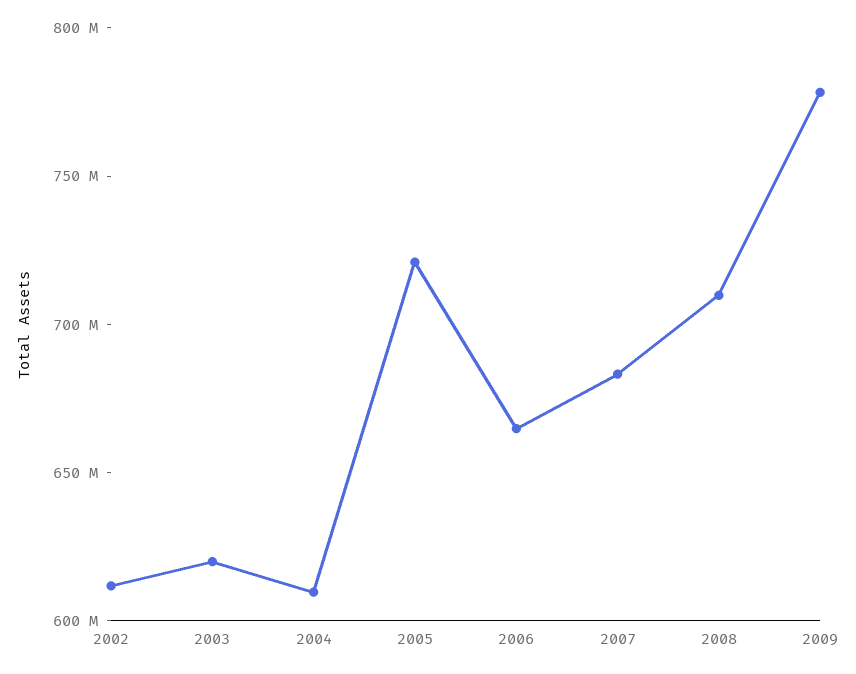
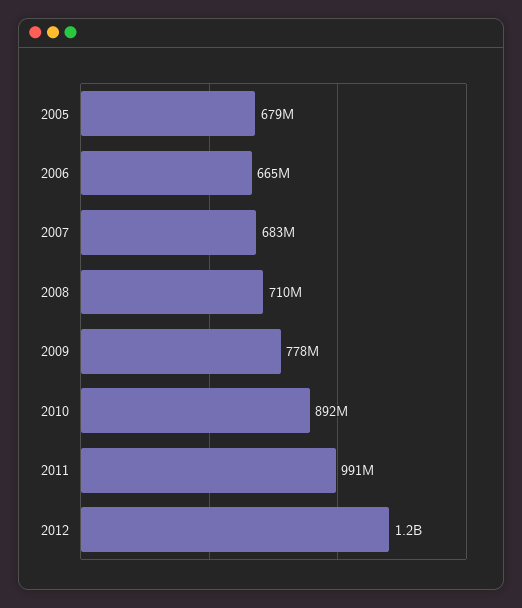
2002: 610000000 -> none
2003: 620000000 -> none
2004: 610000000 -> none
2005: 720000000 -> 679000000
2010: none -> 892000000
2011: none -> 991000000
2012: none -> 1200000000

